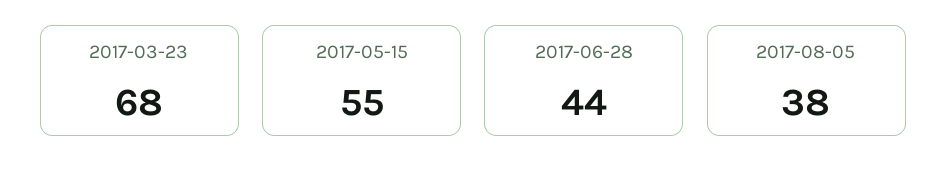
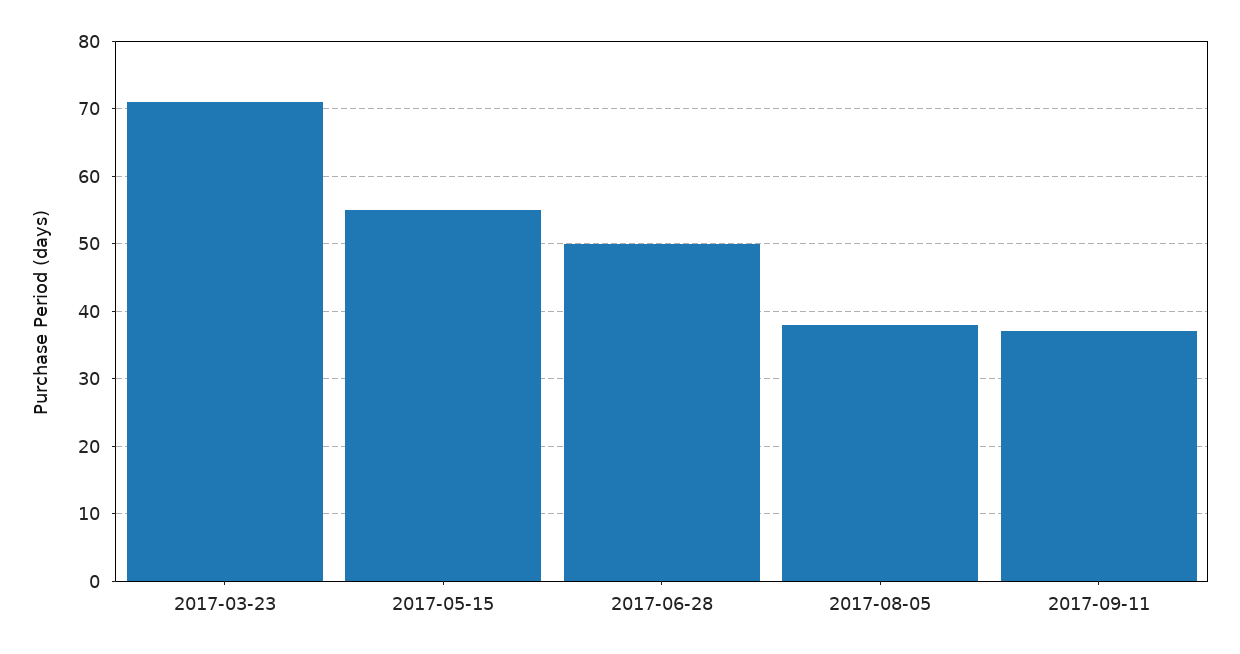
2017-03-23: 68 -> 71
2017-06-28: 44 -> 50
2017-09-11: none -> 37

